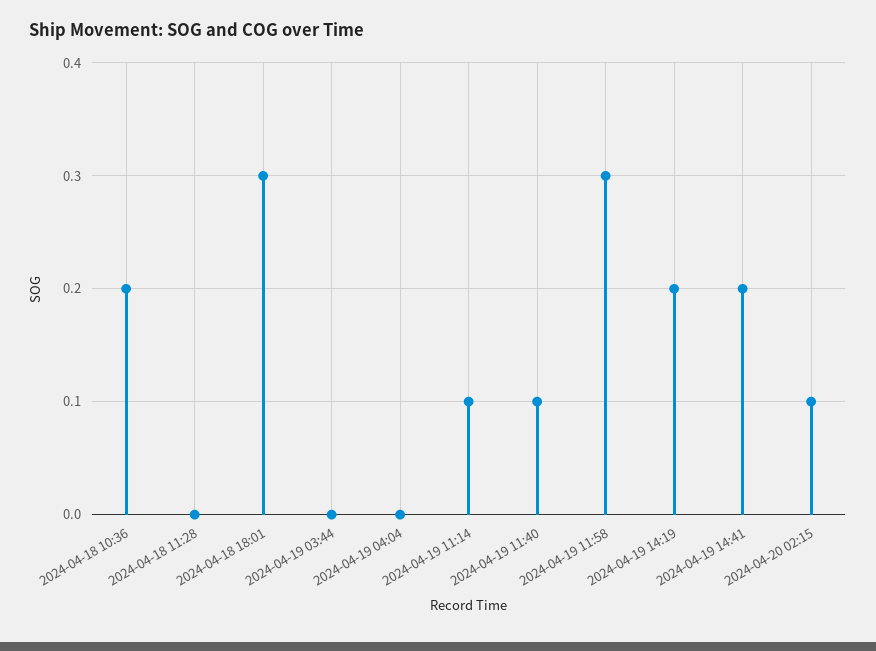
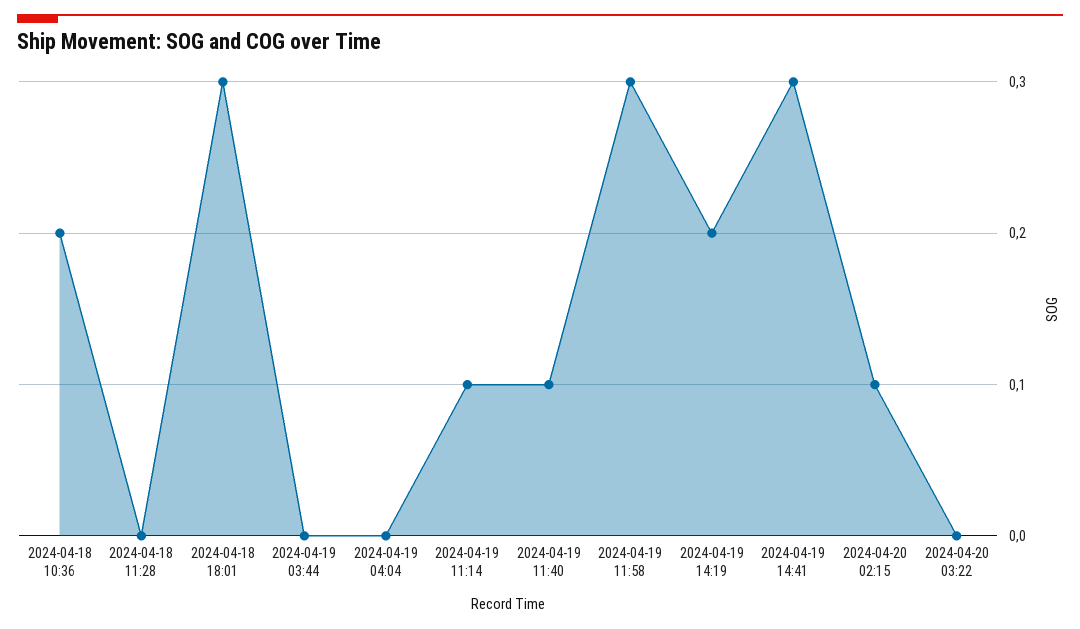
2024-04-19 14:41: 0.2 -> 0.3
2024-04-20 03:22: none -> 0

